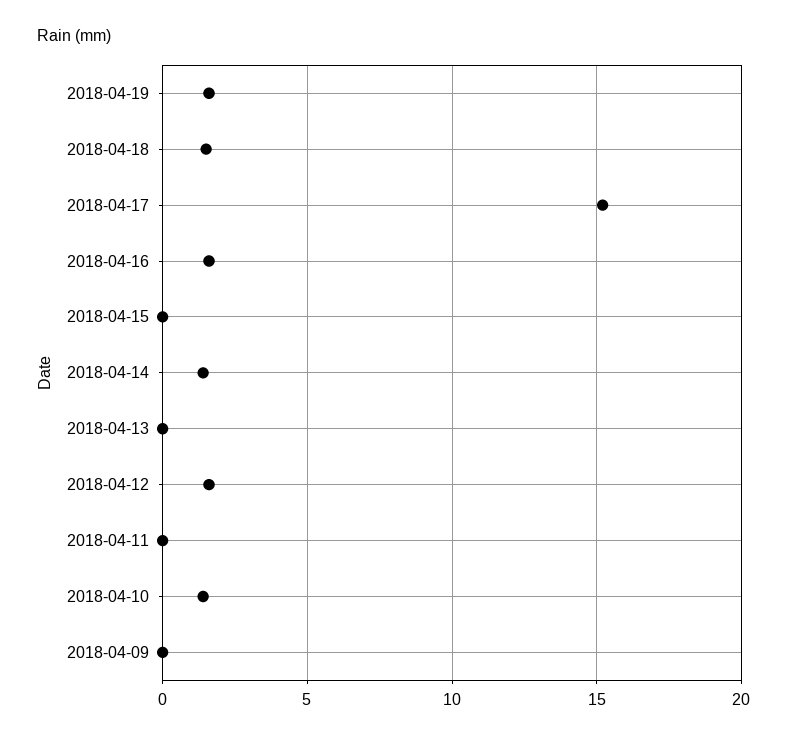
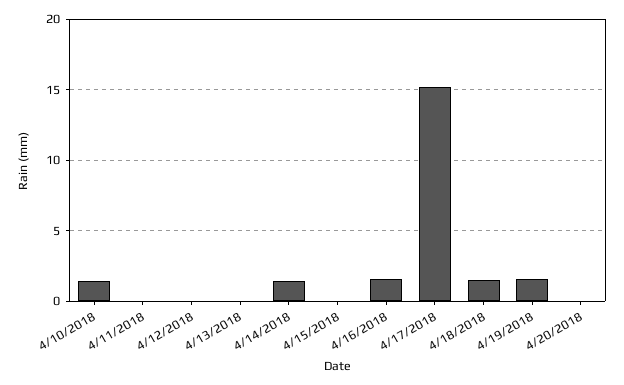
2018-04-12: 1.5 -> 0
2018-04-09: 0 -> none
4/20/2018: none -> 0

